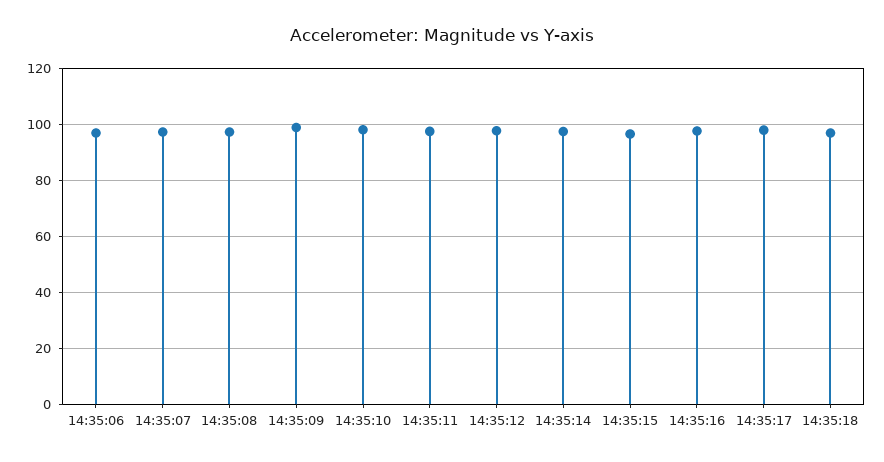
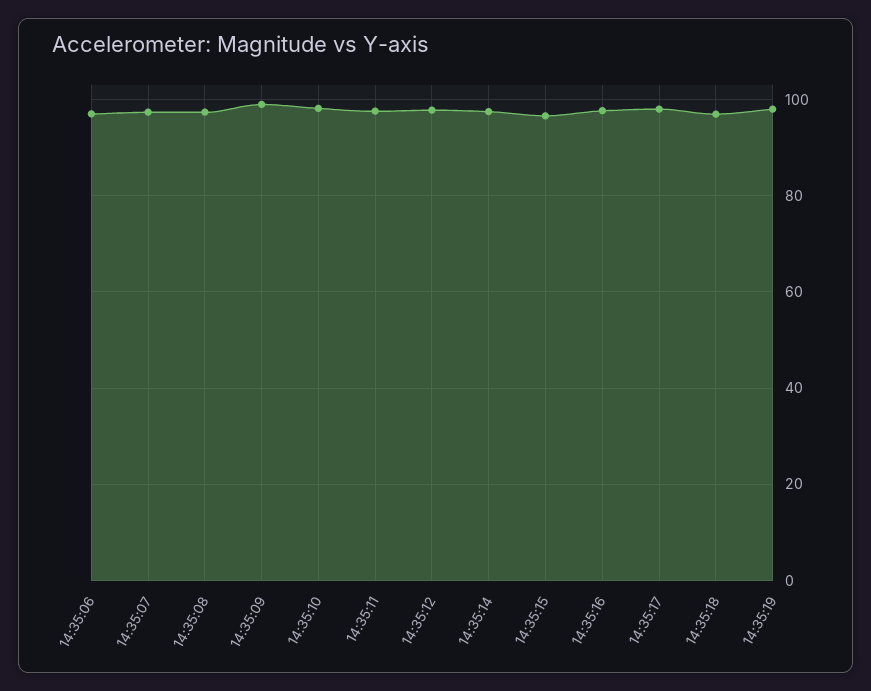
14:35:19: none -> 98

